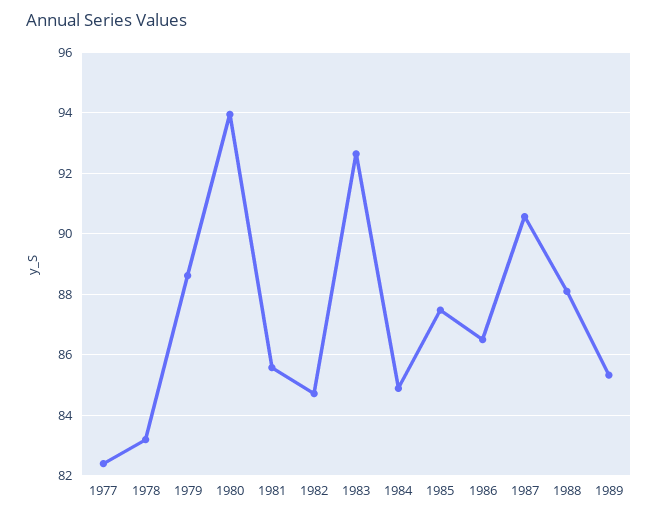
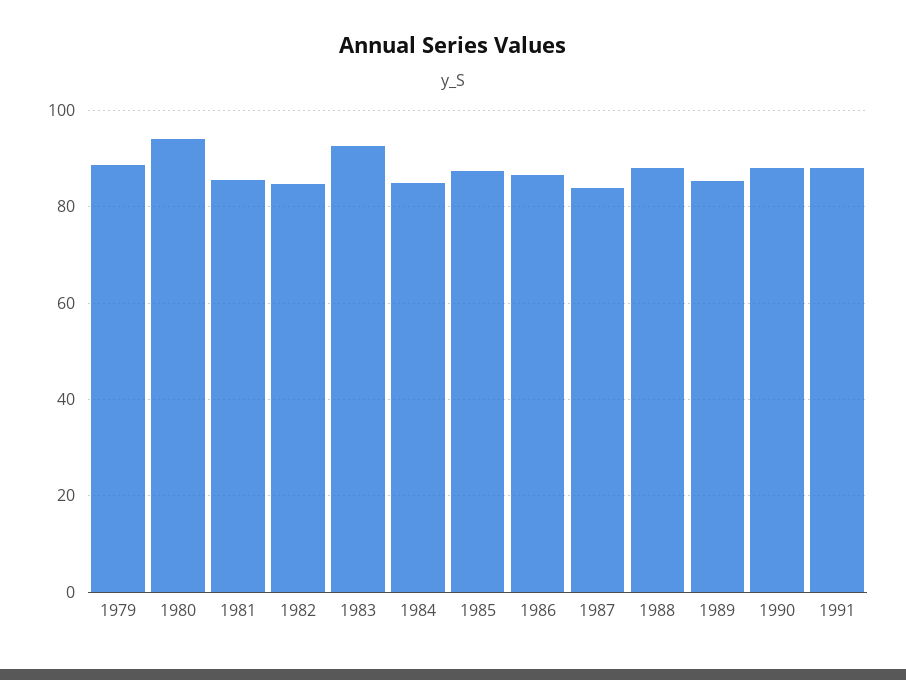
1977: 82.4 -> none
1978: 83.2 -> none
1987: 90.6 -> 84
1990: none -> 88
1991: none -> 88

